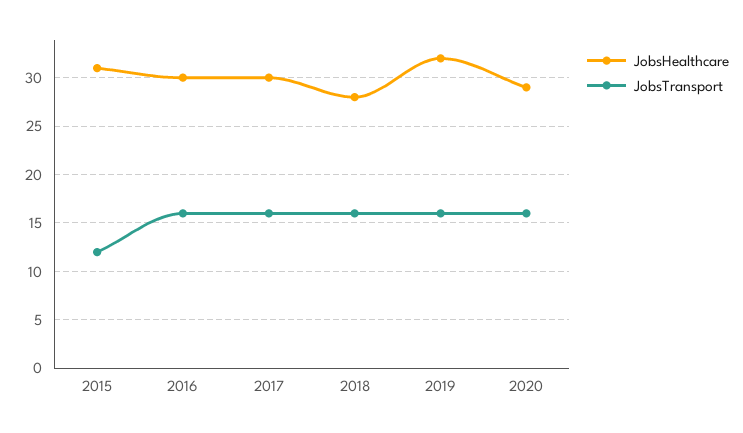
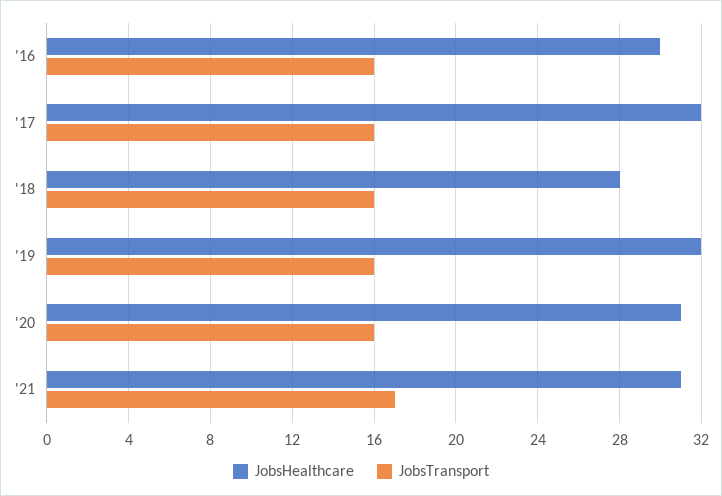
JobsHealthcare, 2015: 31 -> none
JobsTransport, 2015: 12 -> none
JobsHealthcare, 2017: 30 -> 32
JobsHealthcare, 2020: 29 -> 31
JobsHealthcare, '21: none -> 31
JobsTransport, '21: none -> 17

